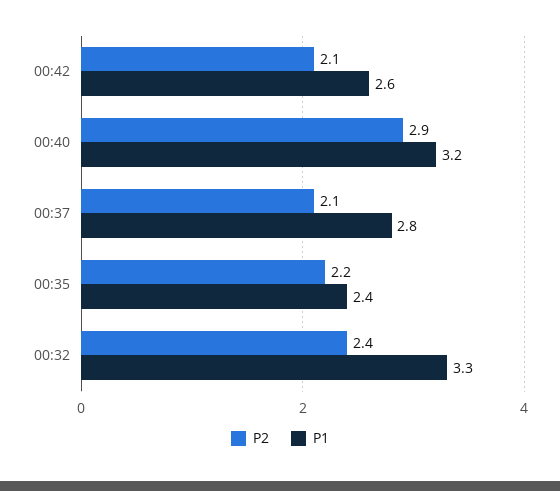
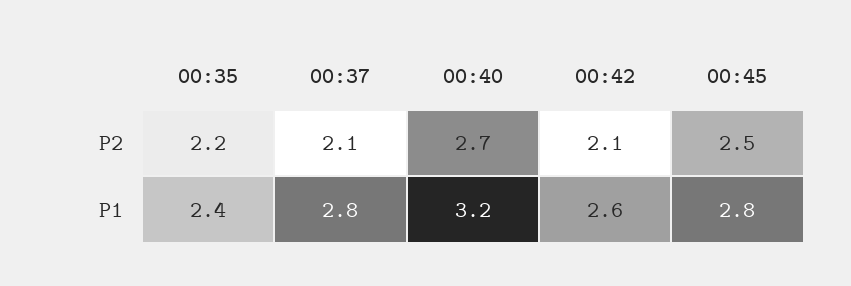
P2, 00:40: 2.9 -> 2.7
P2, 00:32: 2.4 -> none
P1, 00:32: 3.3 -> none
P2, 00:45: none -> 2.5
P1, 00:45: none -> 2.8

